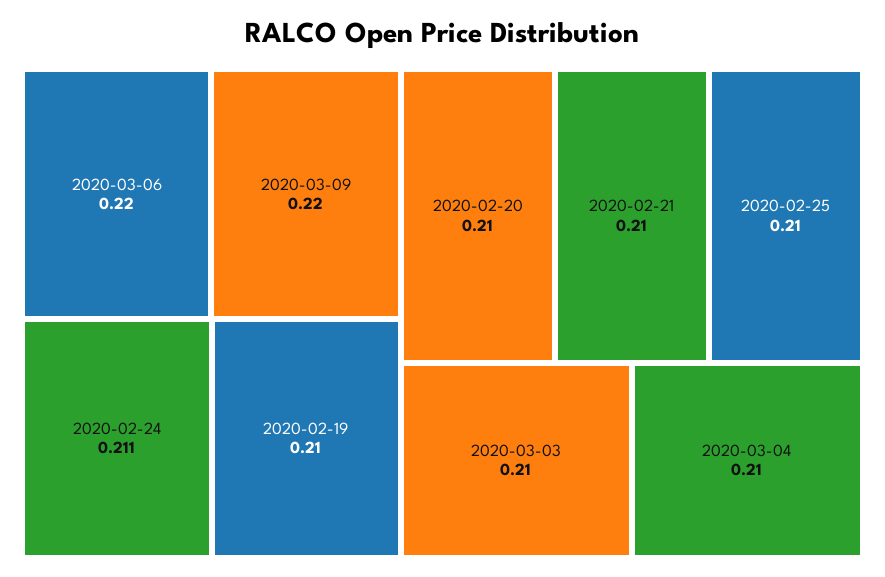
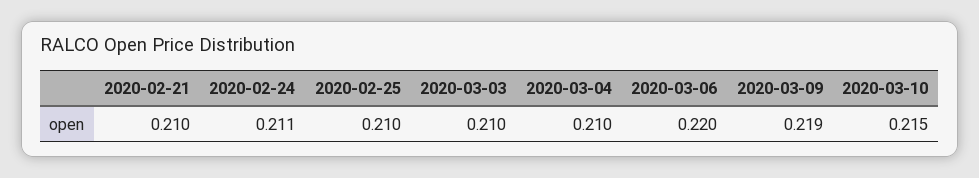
2020-03-09: 0.22 -> 0.219
2020-02-19: 0.21 -> none
2020-02-20: 0.21 -> none
2020-03-10: none -> 0.215

